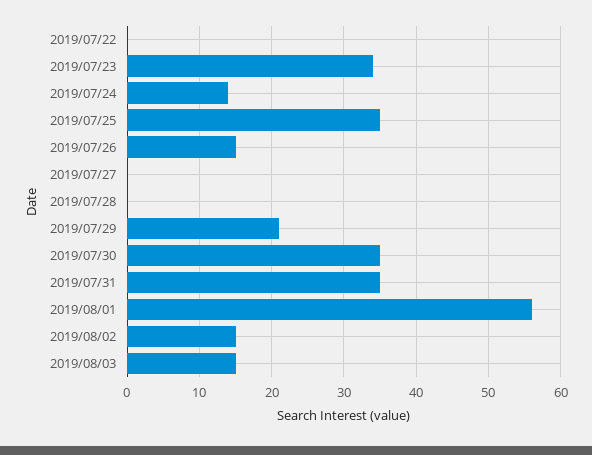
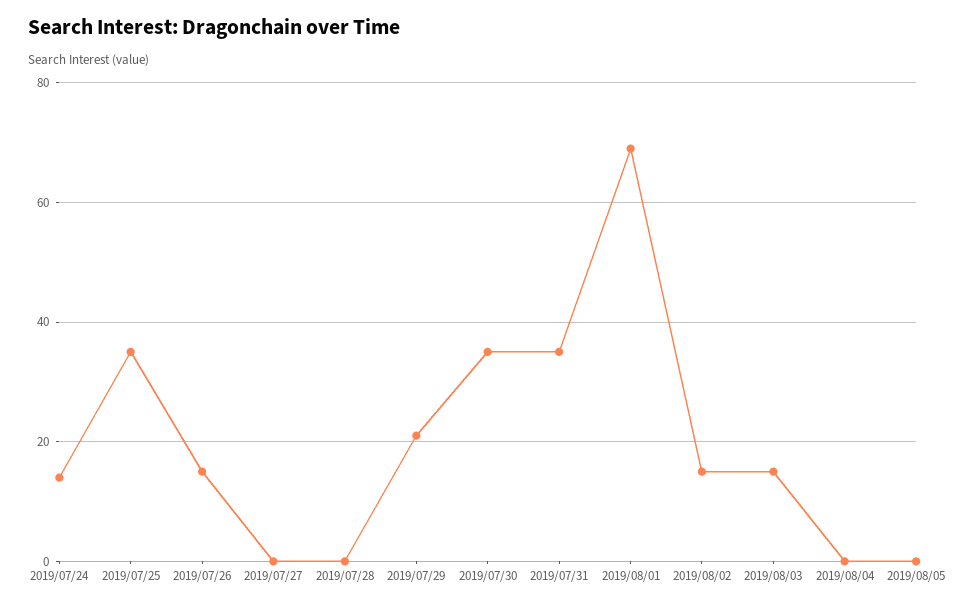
2019/07/22: 0 -> none
2019/07/23: 34 -> none
2019/08/01: 56 -> 70
2019/08/04: none -> 0
2019/08/05: none -> 0

